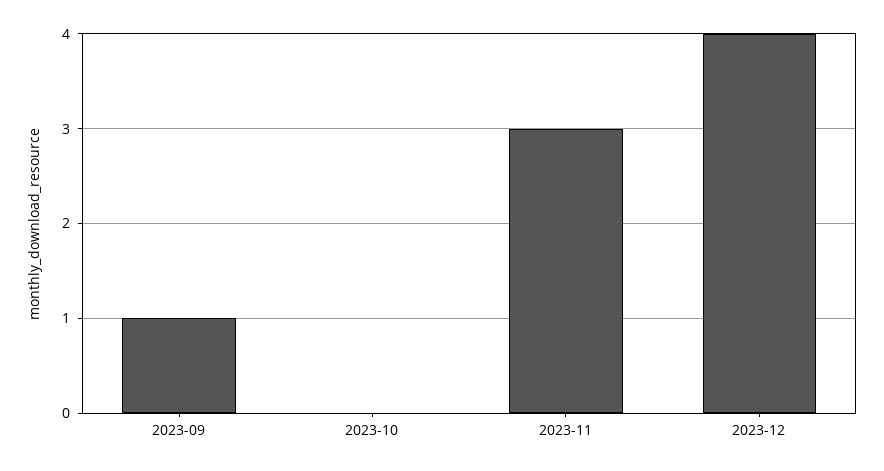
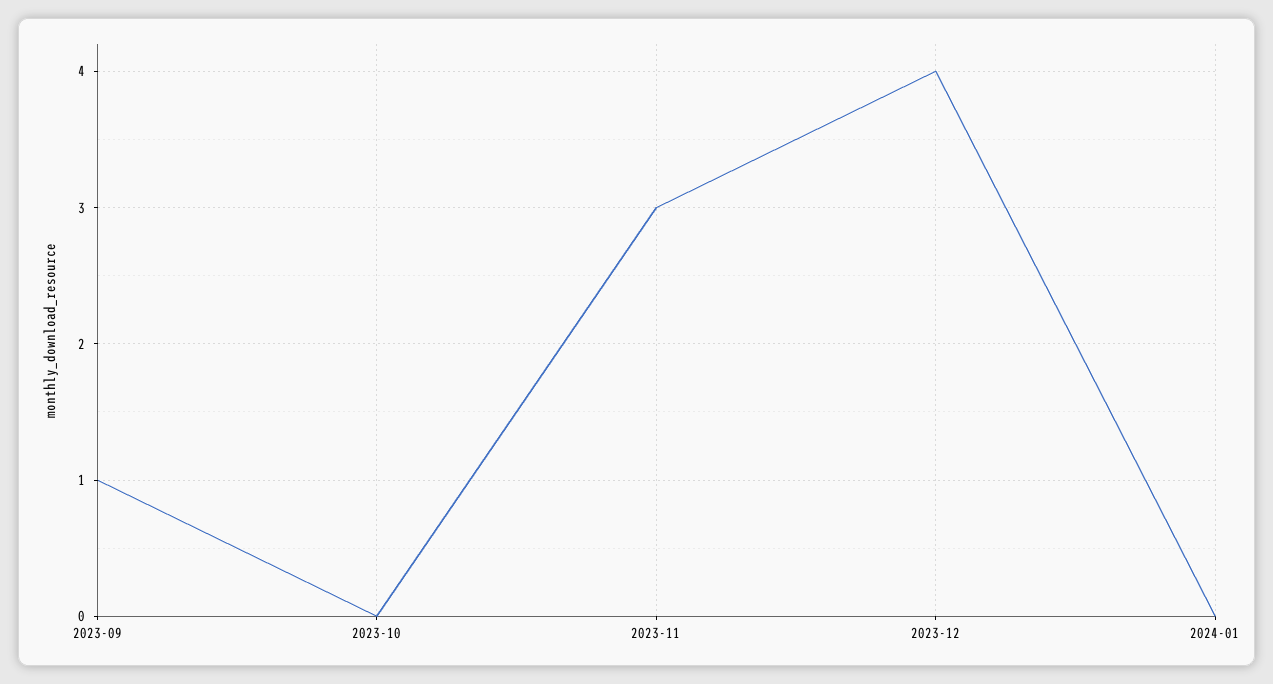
2024-01: none -> 0

